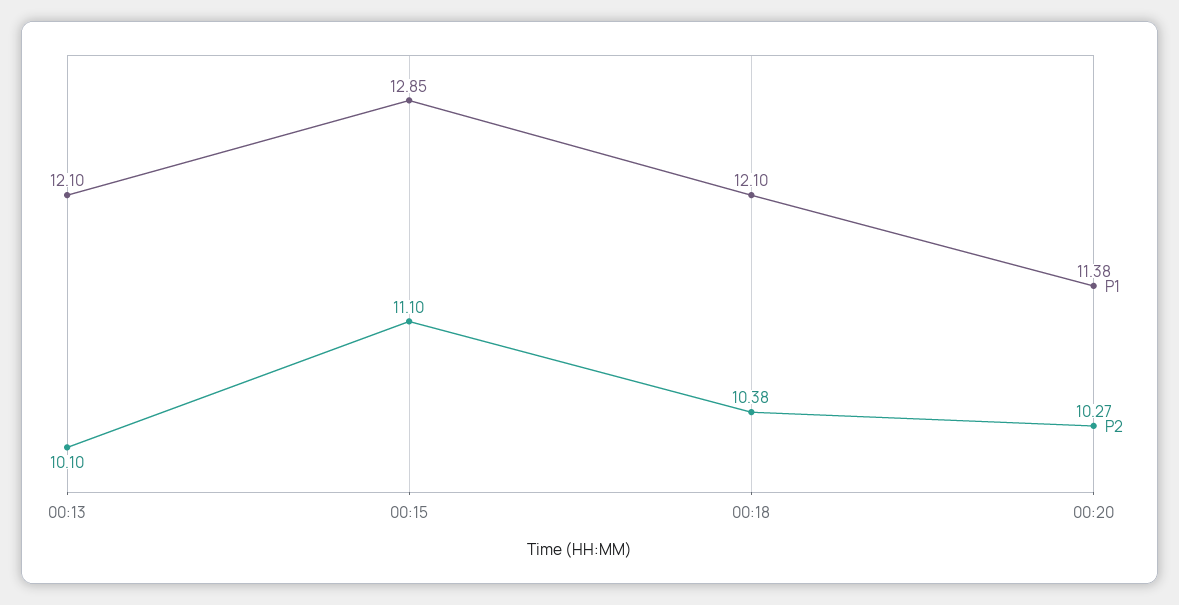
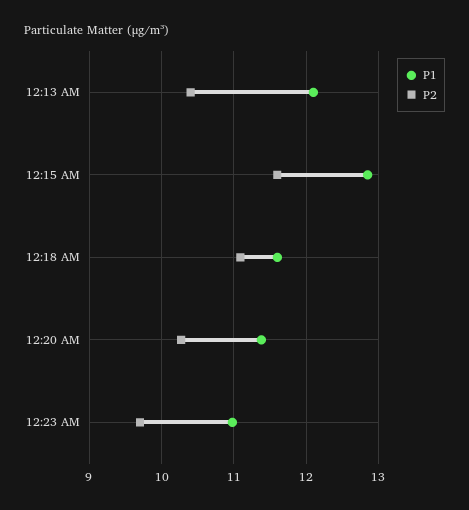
P2, 00:13: 10.1 -> 10.4
P2, 00:15: 11.1 -> 11.6
P1, 00:18: 12.1 -> 11.6
P2, 00:18: 10.38 -> 11.1
P1, 12:23 AM: none -> 11
P2, 12:23 AM: none -> 9.7

